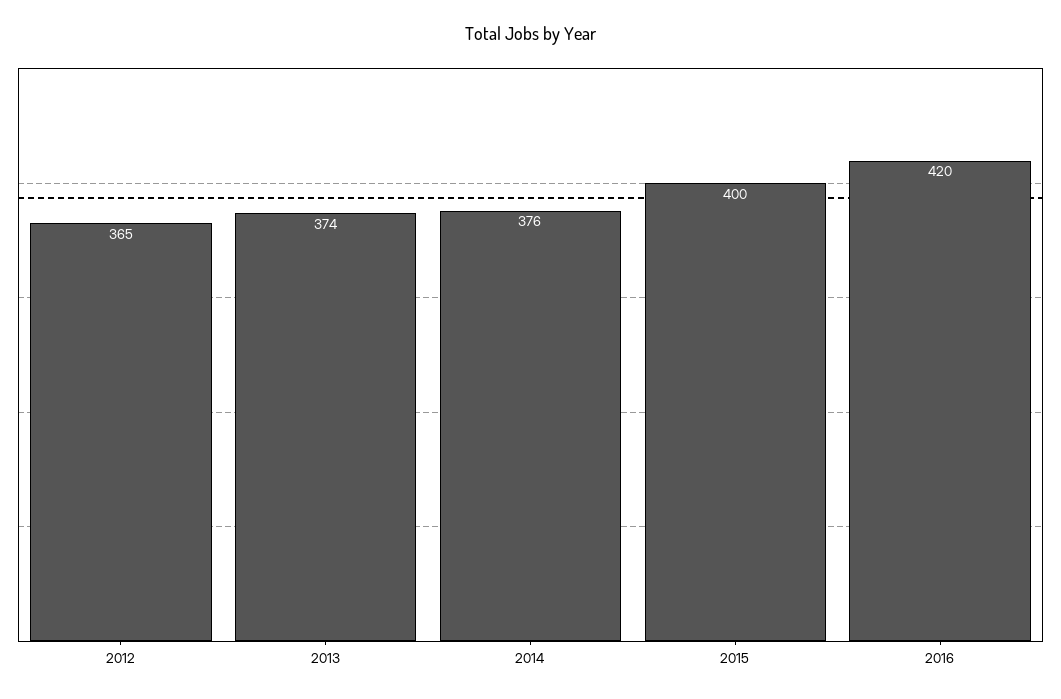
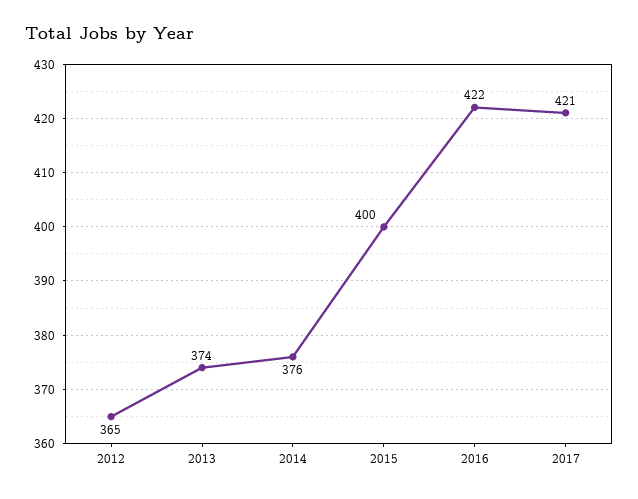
2016: 420 -> 422
2017: none -> 421

